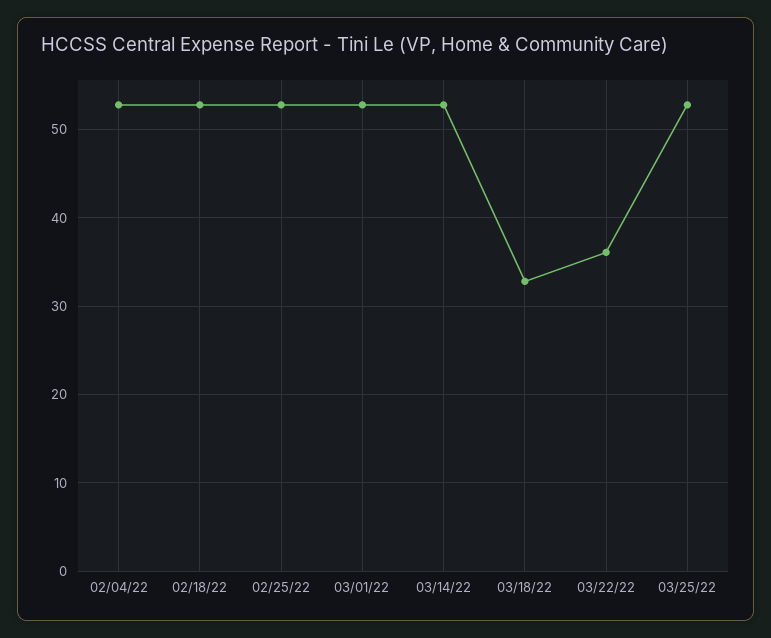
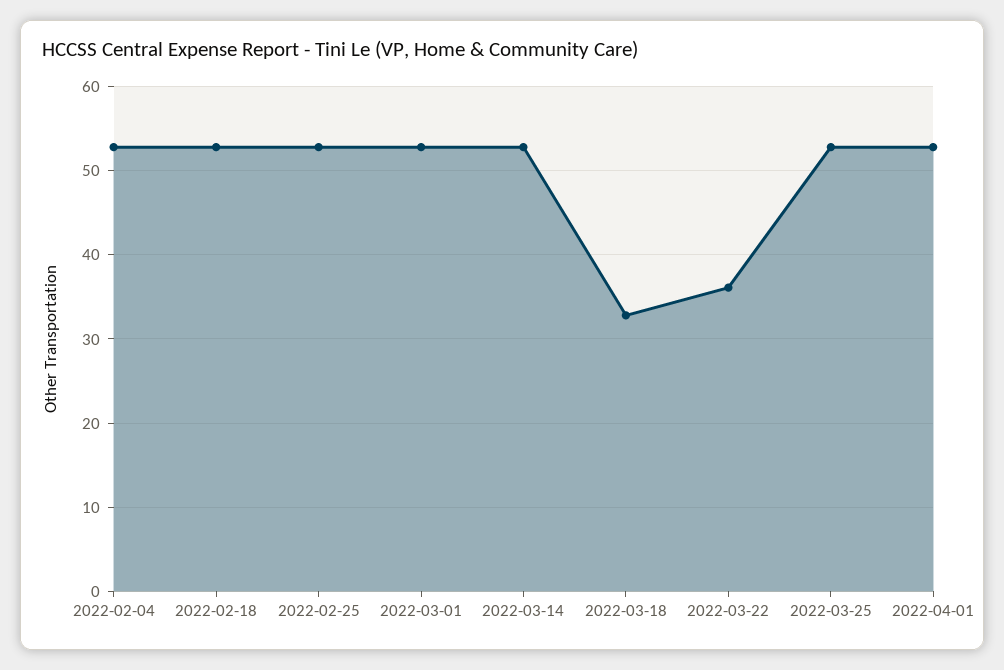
2022-04-01: none -> 53

